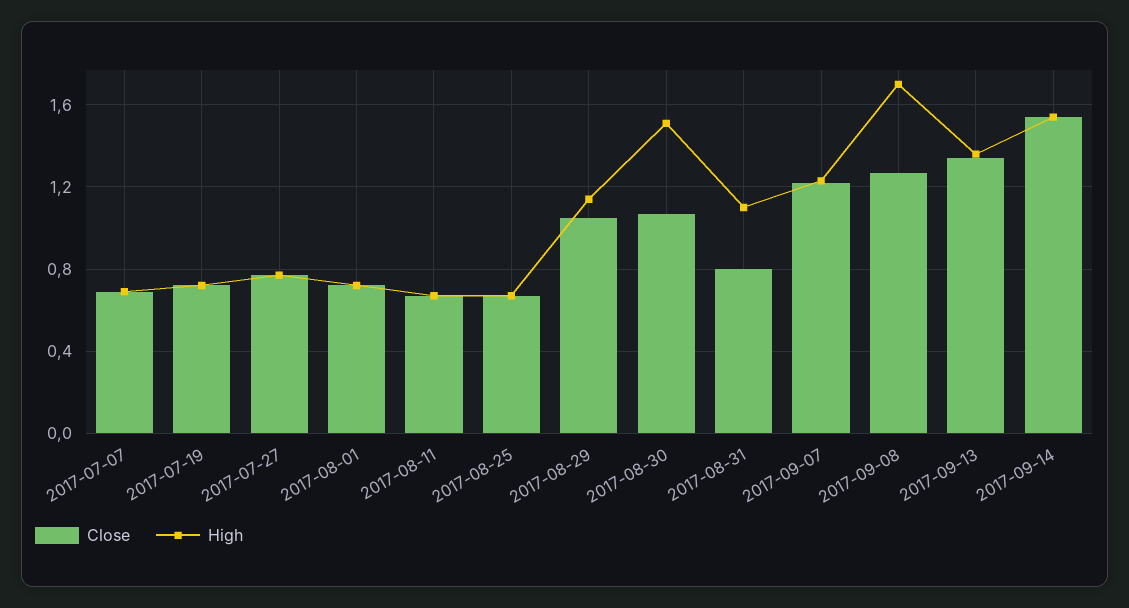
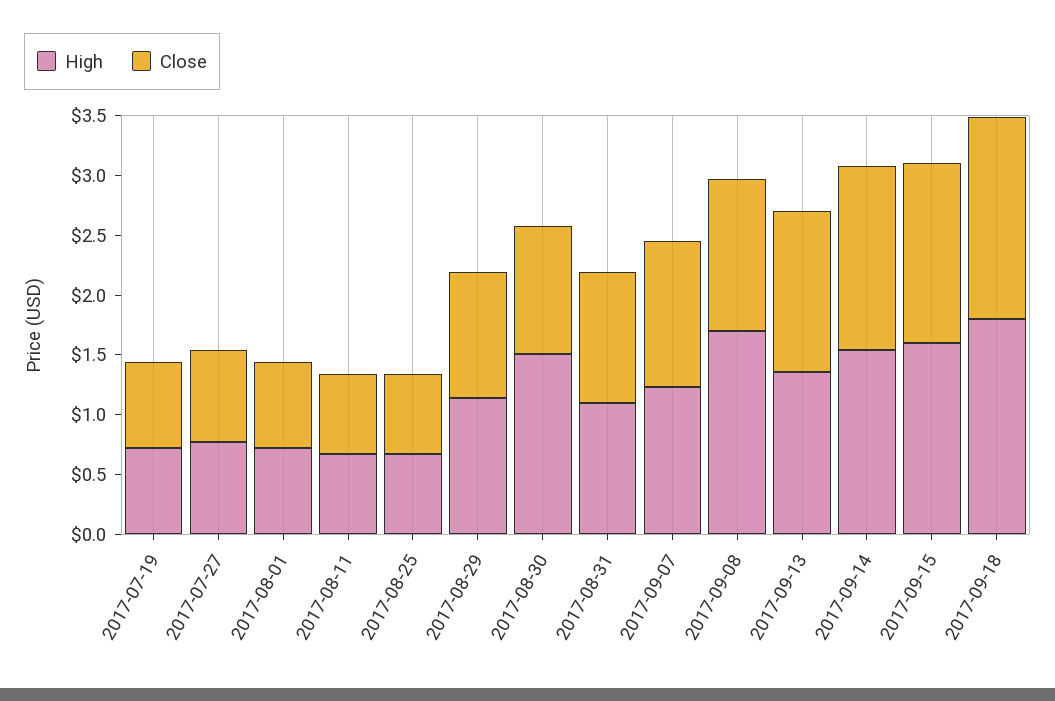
Close, 2017-07-07: 0.7 -> none
High, 2017-07-07: 0.7 -> none
Close, 2017-08-31: 0.8 -> 1.1
High, 2017-09-15: none -> 1.6
Close, 2017-09-15: none -> 1.5
High, 2017-09-18: none -> 1.8
Close, 2017-09-18: none -> 1.7

